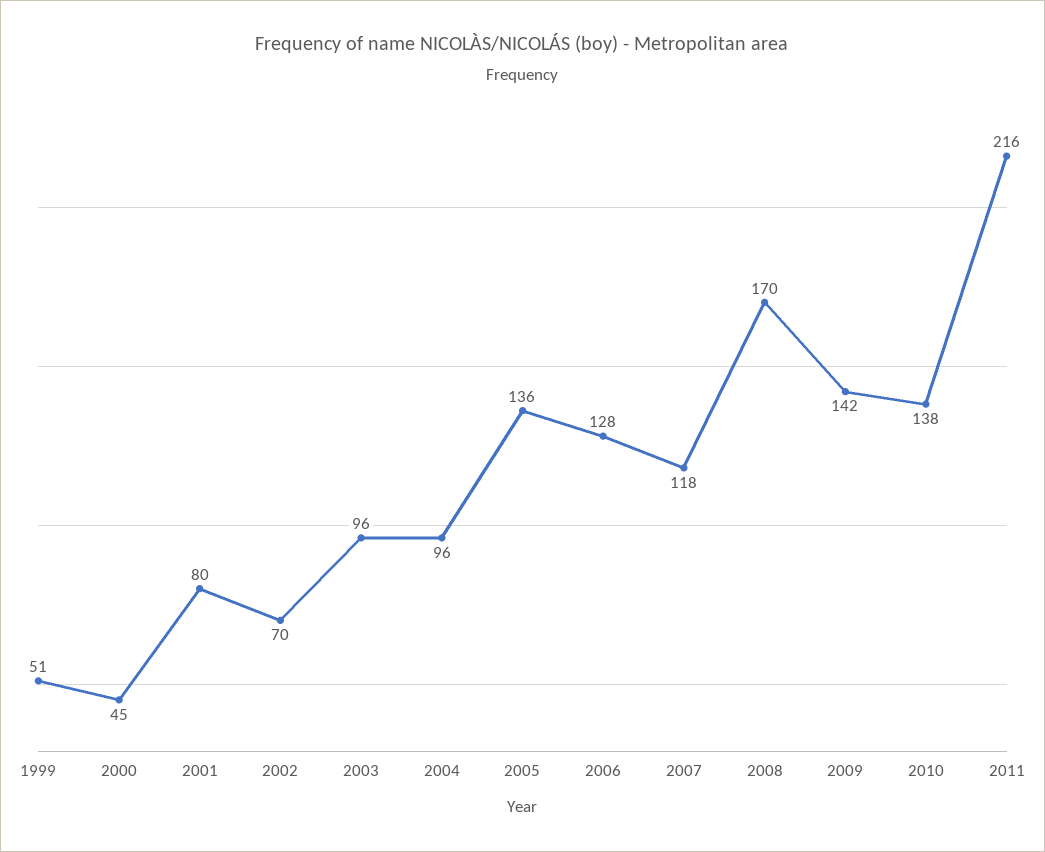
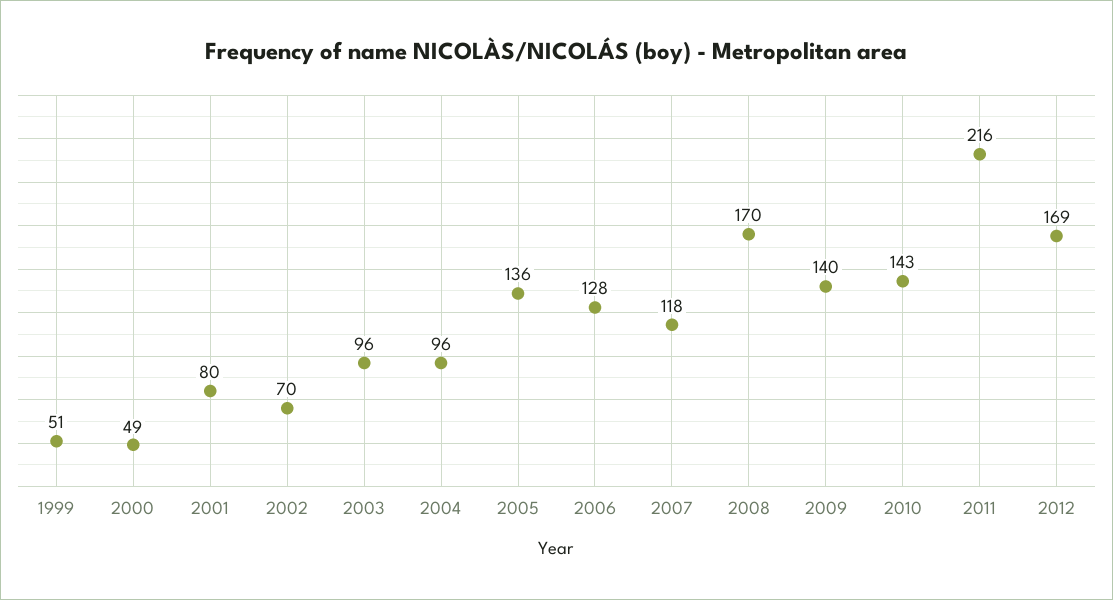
2000: 45 -> 49
2009: 142 -> 140
2010: 138 -> 143
2012: none -> 169

